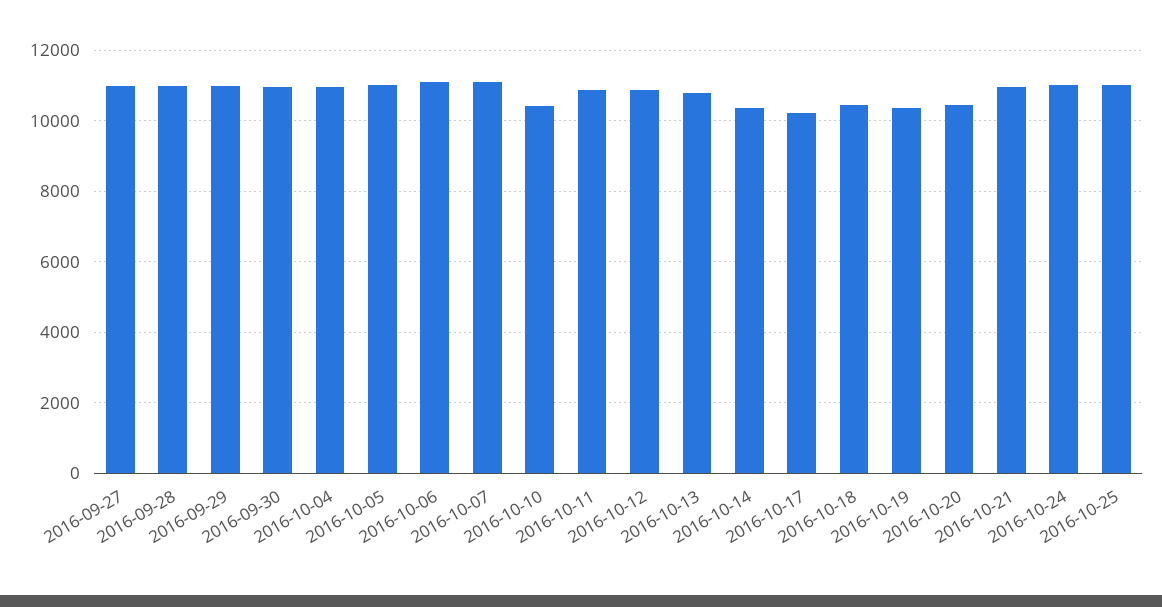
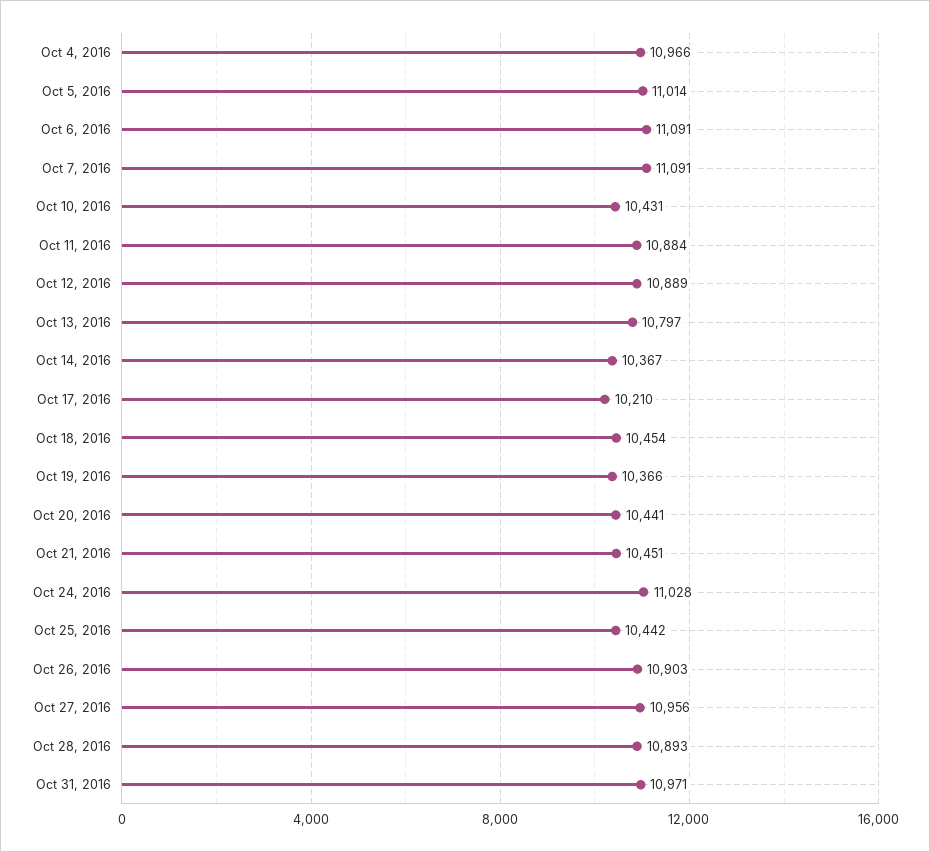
2016-09-27: 11000 -> none
2016-09-28: 11000 -> none
2016-09-29: 11000 -> none
2016-09-30: 11000 -> none
2016-10-21: 11000 -> 10451
2016-10-25: 11000 -> 10442
Oct 26, 2016: none -> 10903
Oct 27, 2016: none -> 10956
Oct 28, 2016: none -> 10893
Oct 31, 2016: none -> 10971

